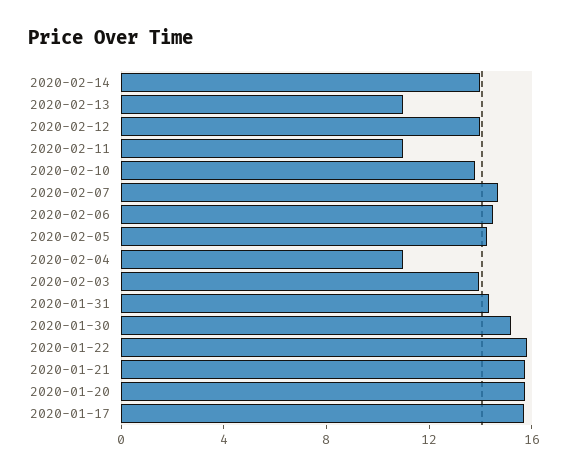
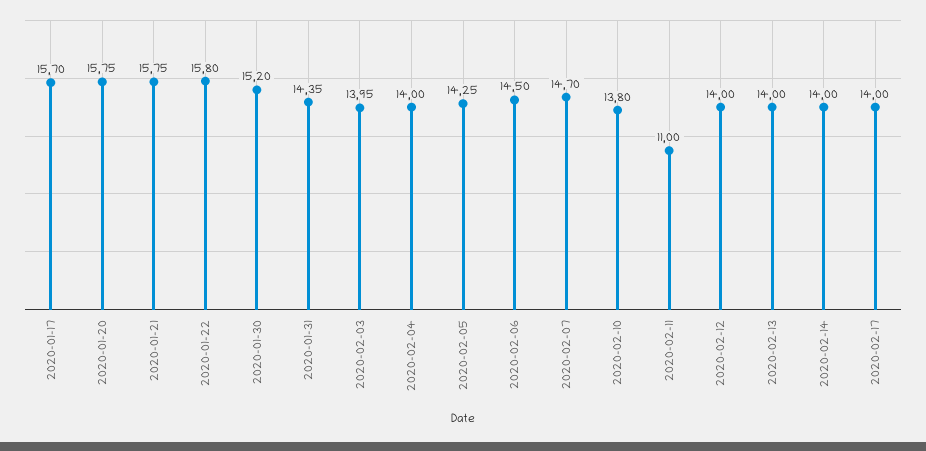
2020-02-13: 11 -> 14
2020-02-04: 11 -> 14
2020-02-17: none -> 14

